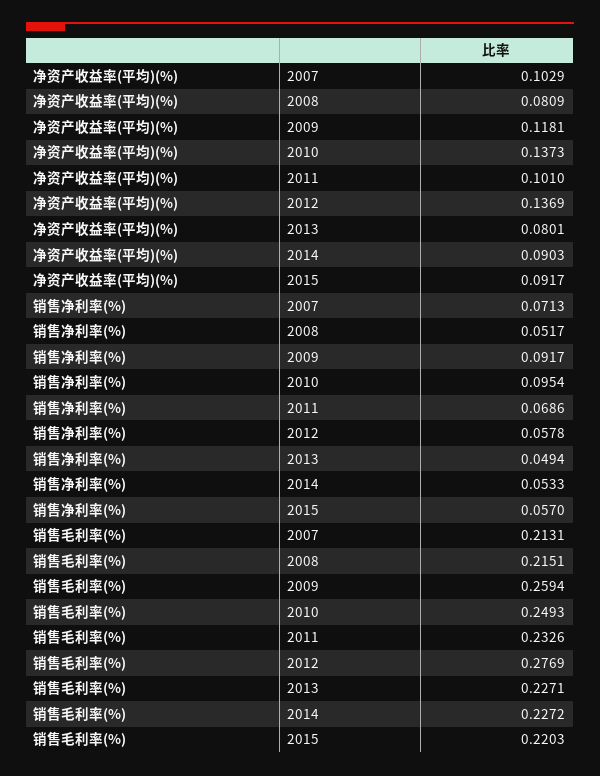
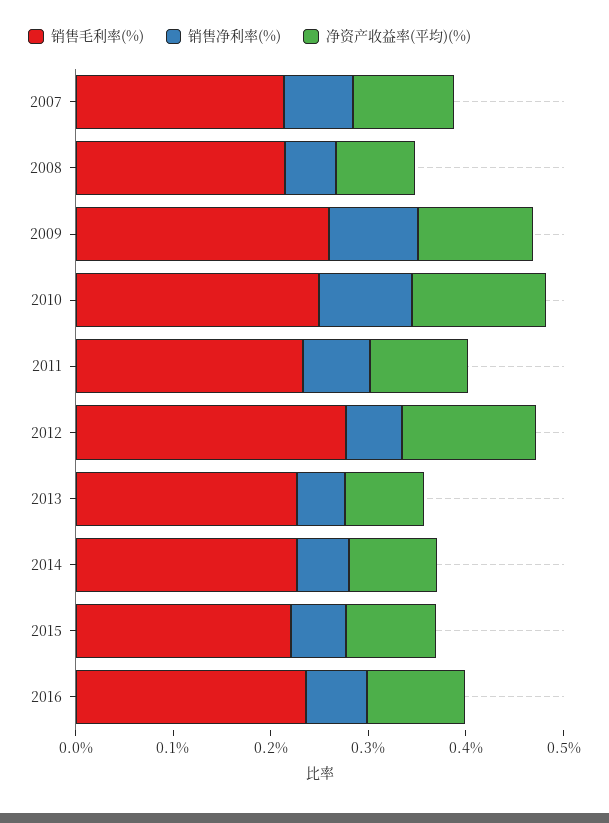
销售毛利率(%), 2016: none -> 0.24
销售净利率(%), 2016: none -> 0.06
净资产收益率(平均)(%), 2016: none -> 0.1

